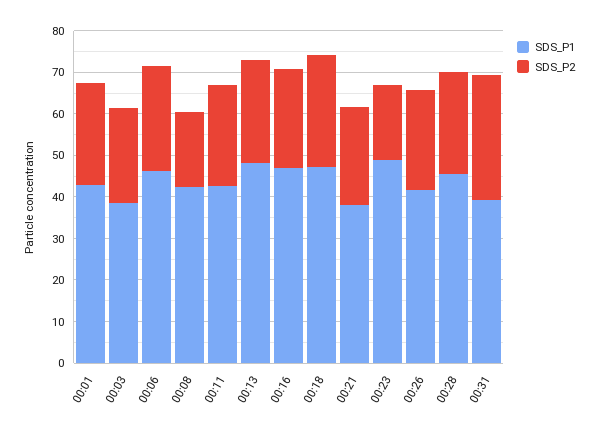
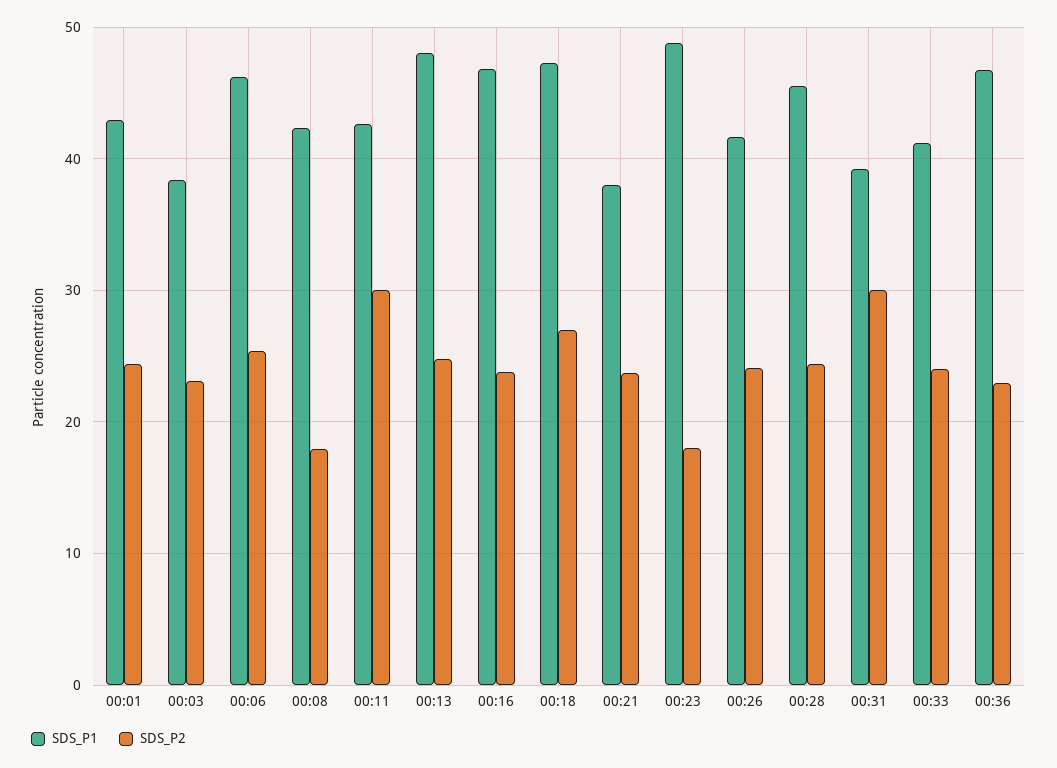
SDS_P2, 00:11: 24 -> 30
SDS_P1, 00:33: none -> 41
SDS_P2, 00:33: none -> 24
SDS_P1, 00:36: none -> 47
SDS_P2, 00:36: none -> 23

